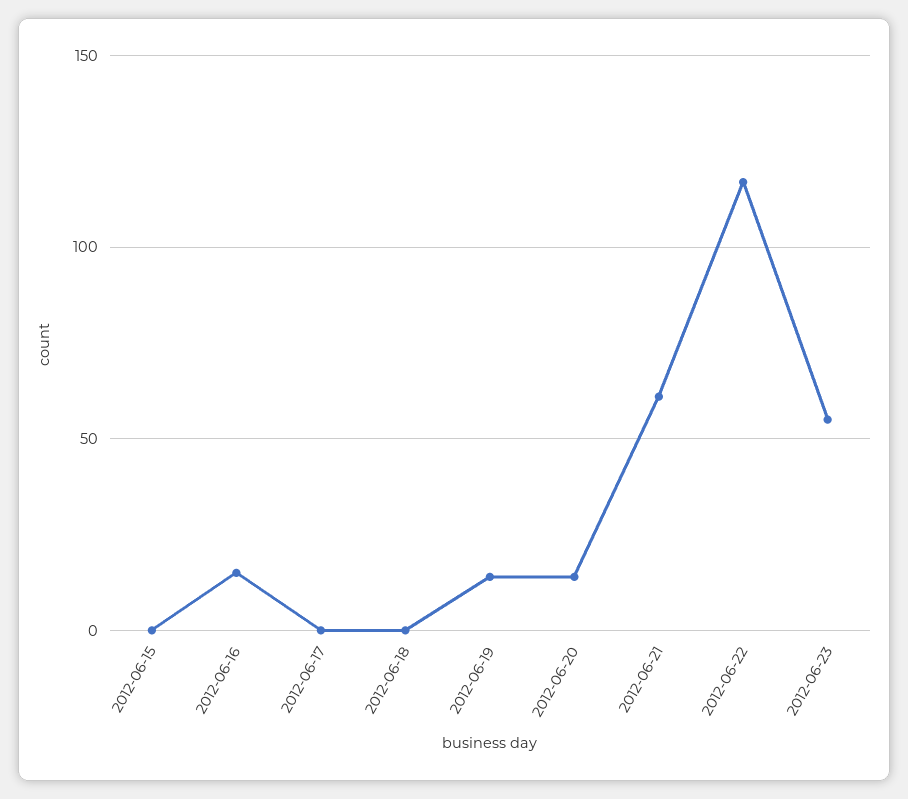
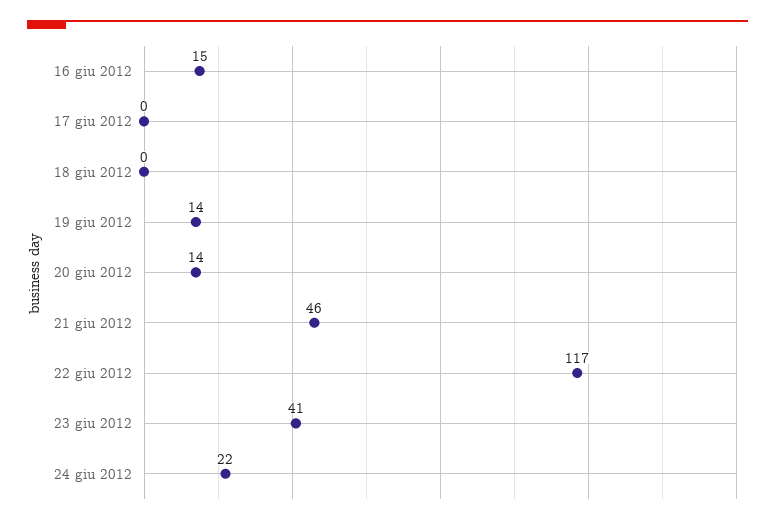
2012-06-15: 0 -> none
2012-06-21: 60 -> 46
2012-06-23: 55 -> 41
24 giu 2012: none -> 22

